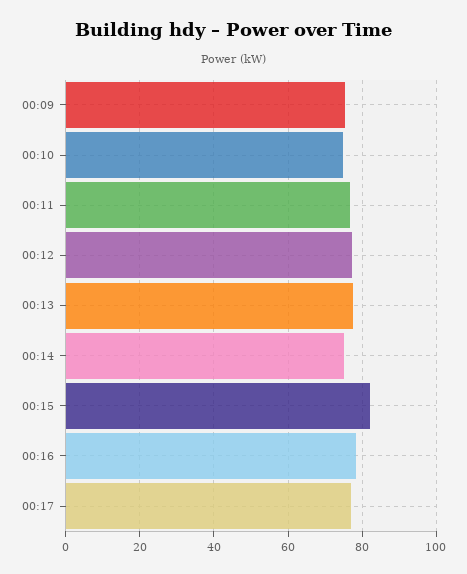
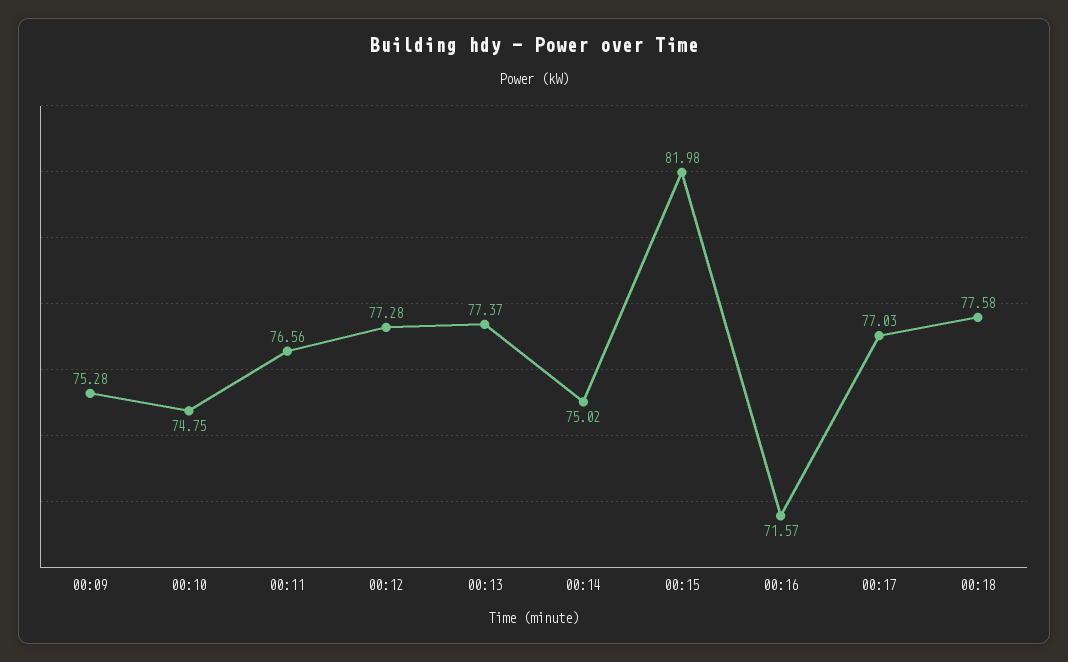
00:16: 78 -> 71.57
00:18: none -> 77.58

